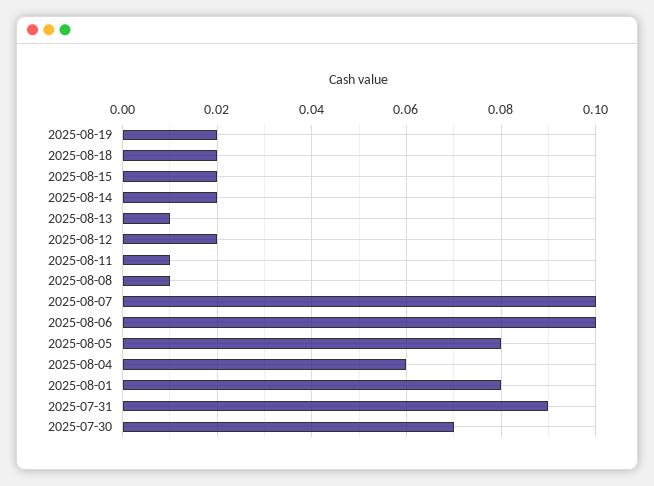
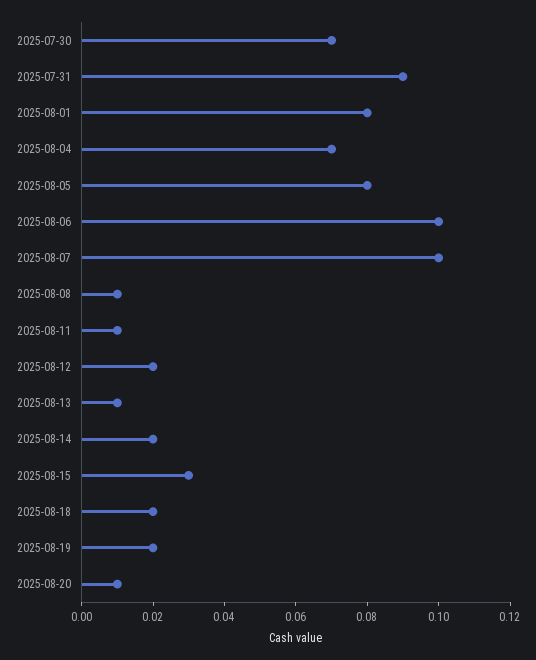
2025-08-15: 0.02 -> 0.03
2025-08-04: 0.06 -> 0.07
2025-08-20: none -> 0.01

